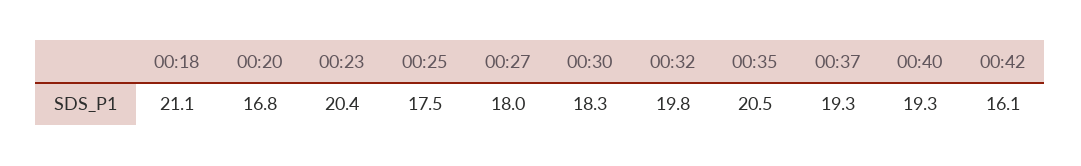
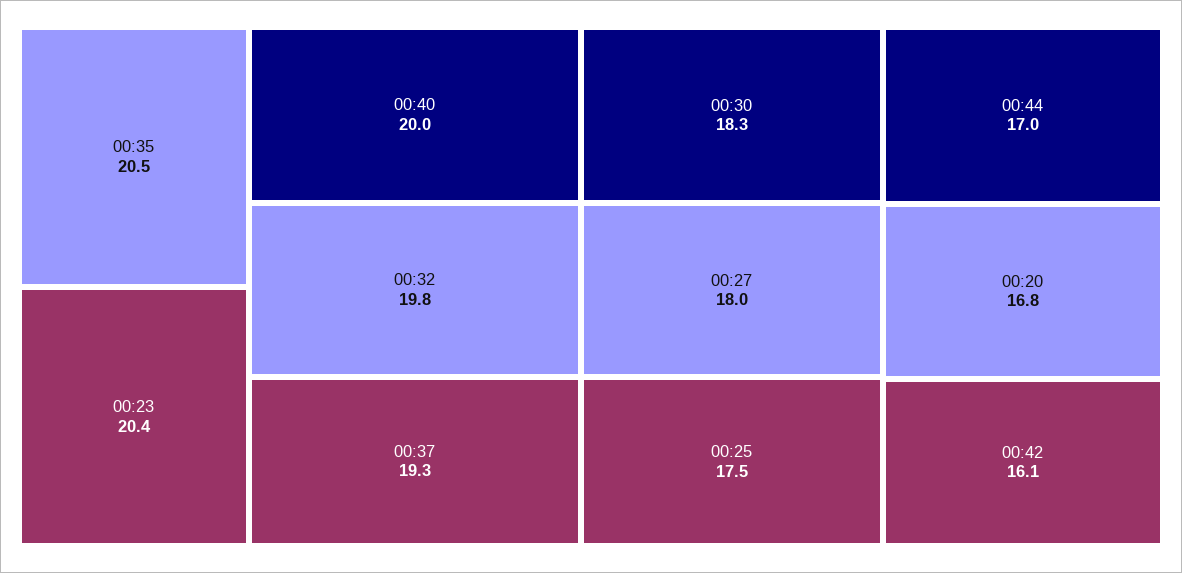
00:18: 21.1 -> none
00:40: 19.3 -> 20
00:44: none -> 17

